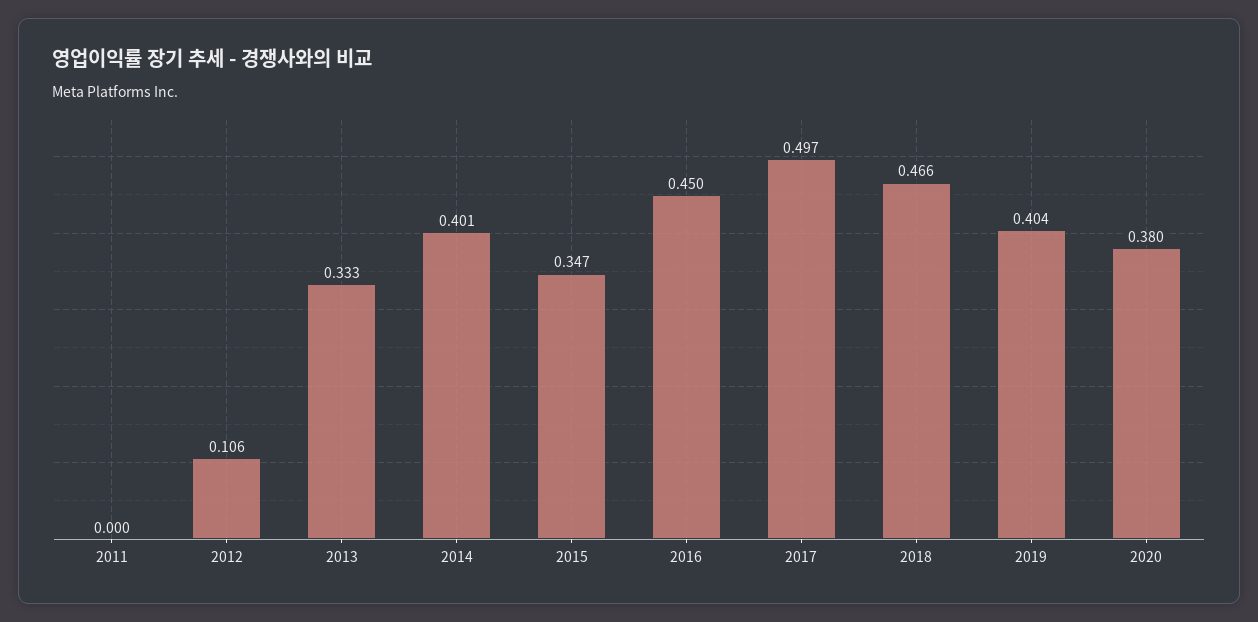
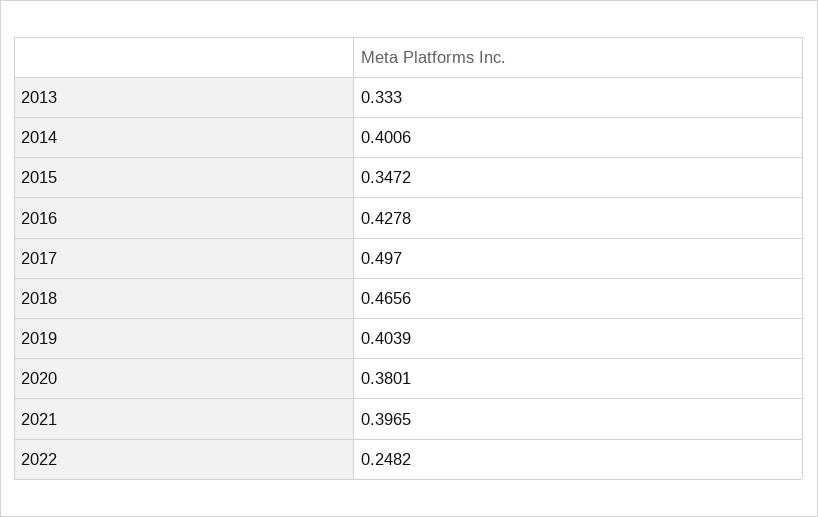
2011: 0 -> none
2012: 0.106 -> none
2016: 0.45 -> 0.4278
2021: none -> 0.3965
2022: none -> 0.2482

